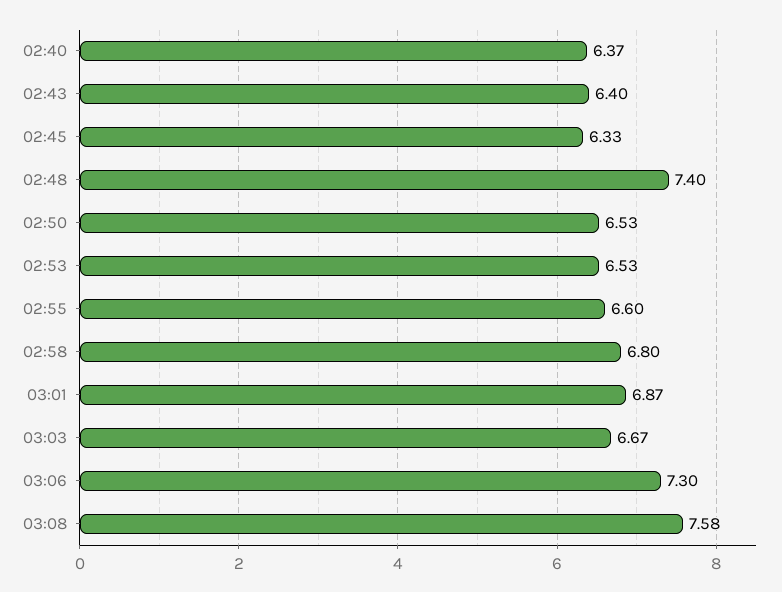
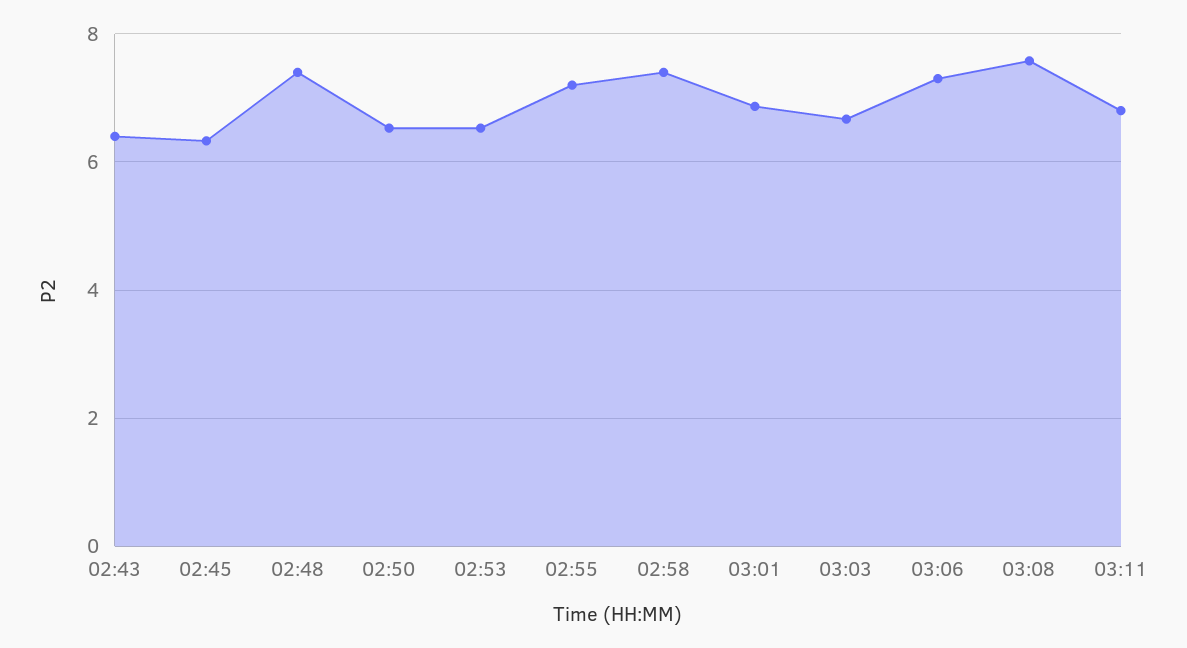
02:40: 6.37 -> none
02:55: 6.6 -> 7.2
02:58: 6.8 -> 7.4
03:11: none -> 6.8

